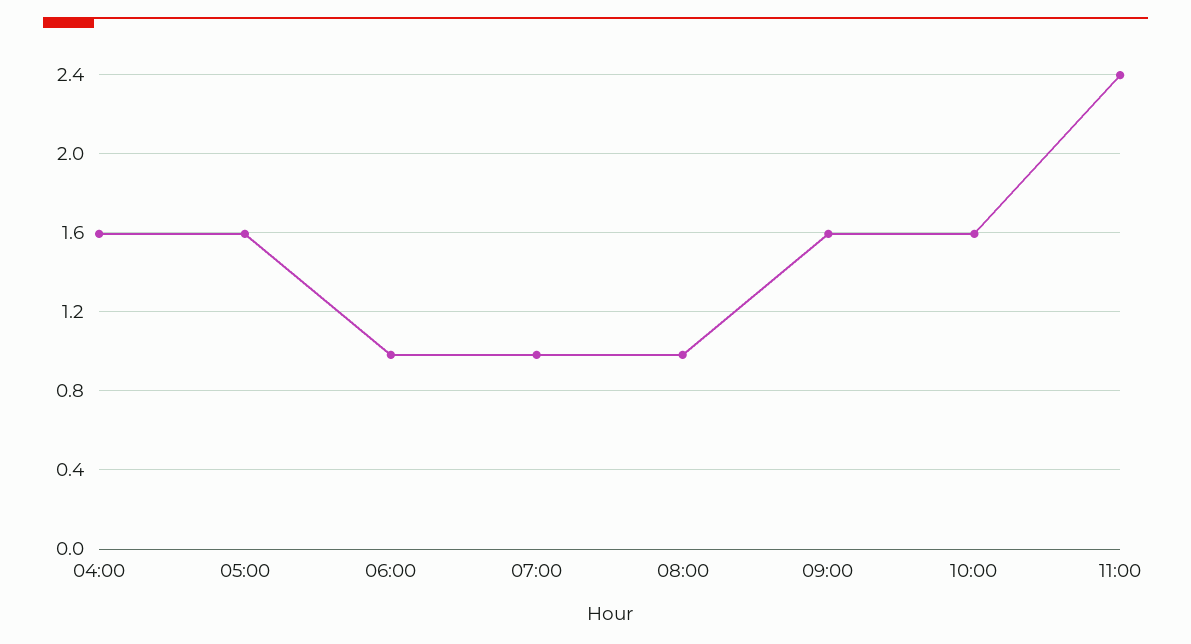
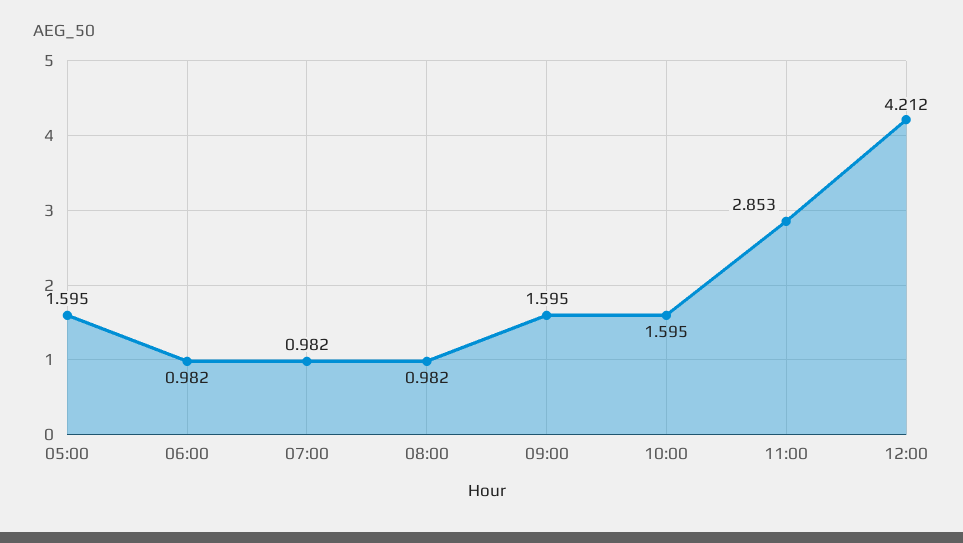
04:00: 1.6 -> none
11:00: 2.4 -> 2.853
12:00: none -> 4.212

